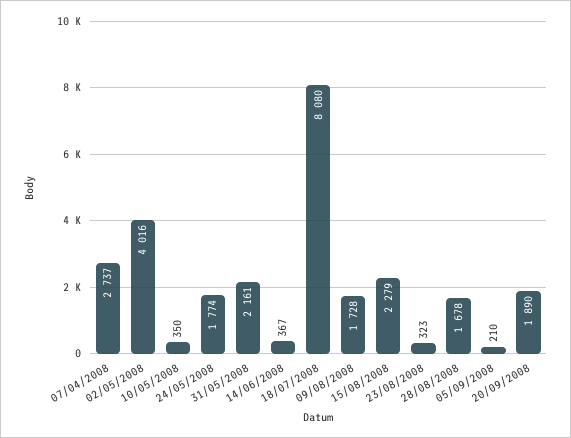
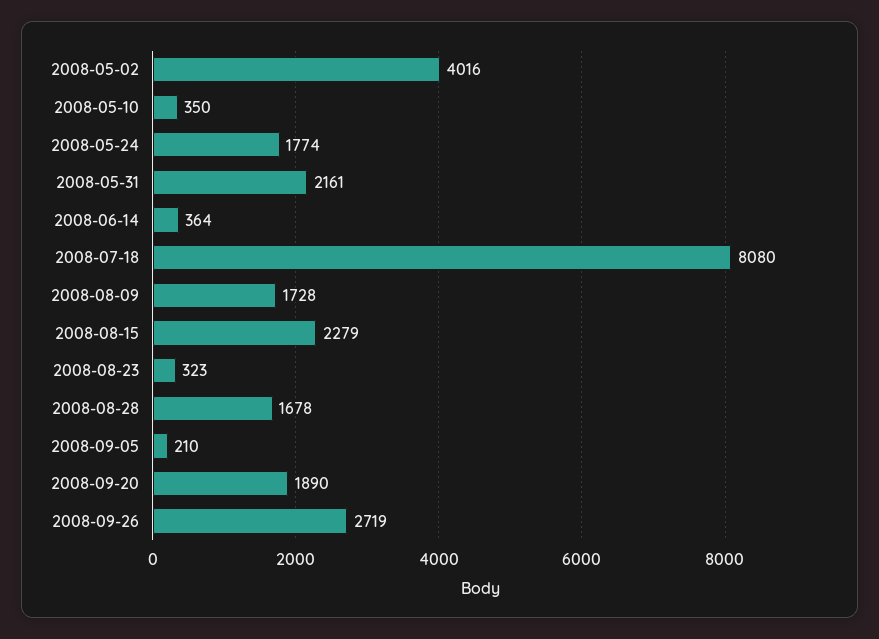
07/04/2008: 2737 -> none
14/06/2008: 367 -> 364
2008-09-26: none -> 2719

